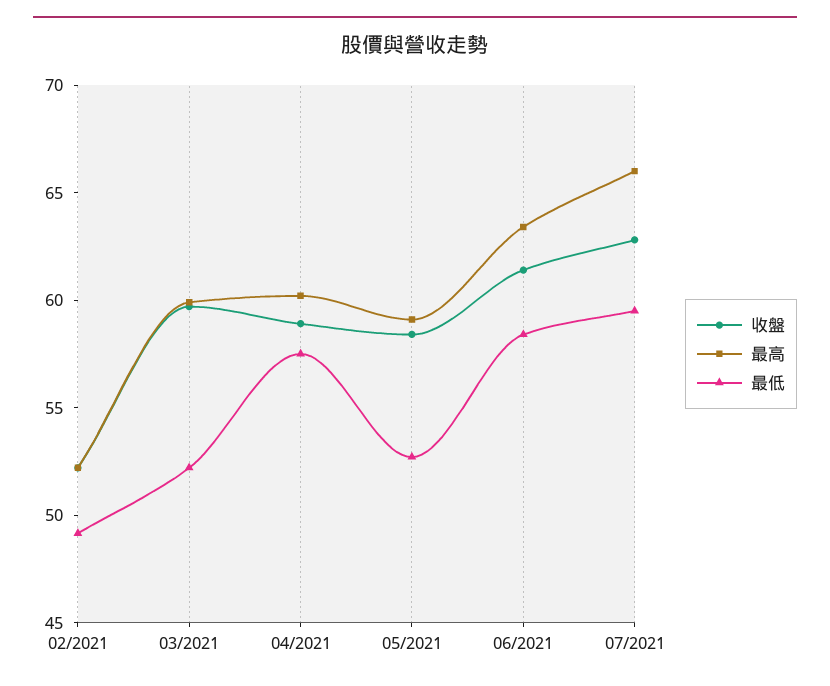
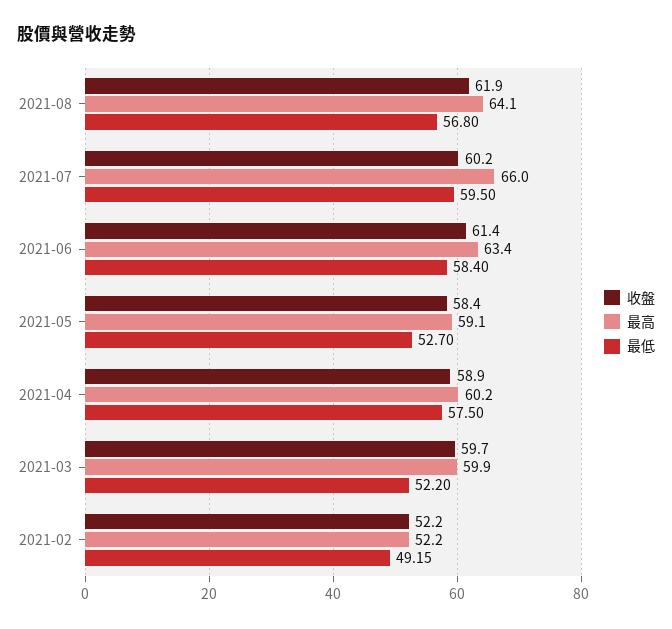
收盤, 07/2021: 63 -> 60.2
收盤, 2021-08: none -> 61.9
最高, 2021-08: none -> 64.1
最低, 2021-08: none -> 56.8

